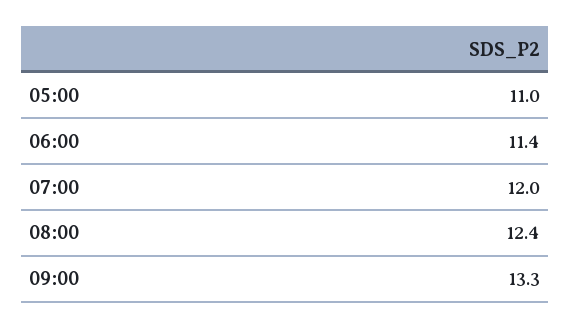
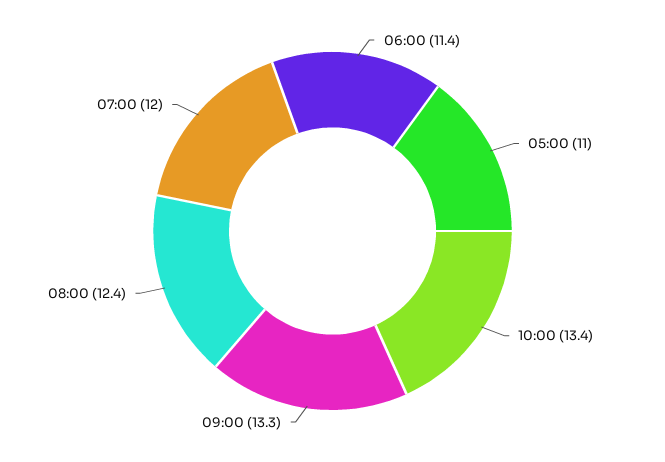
10:00: none -> 13.4

